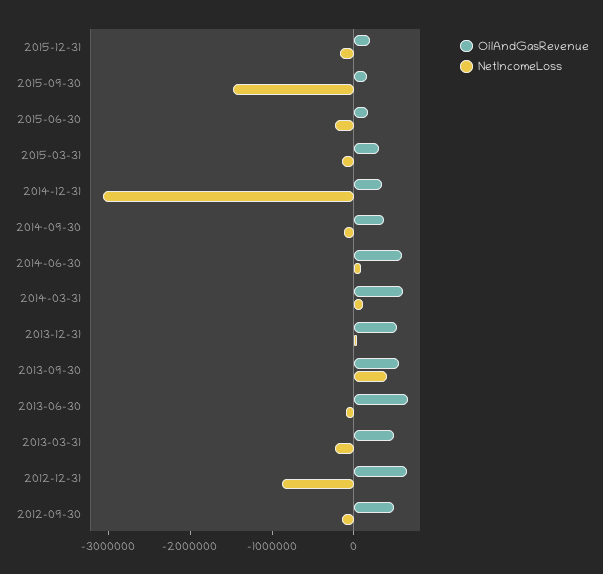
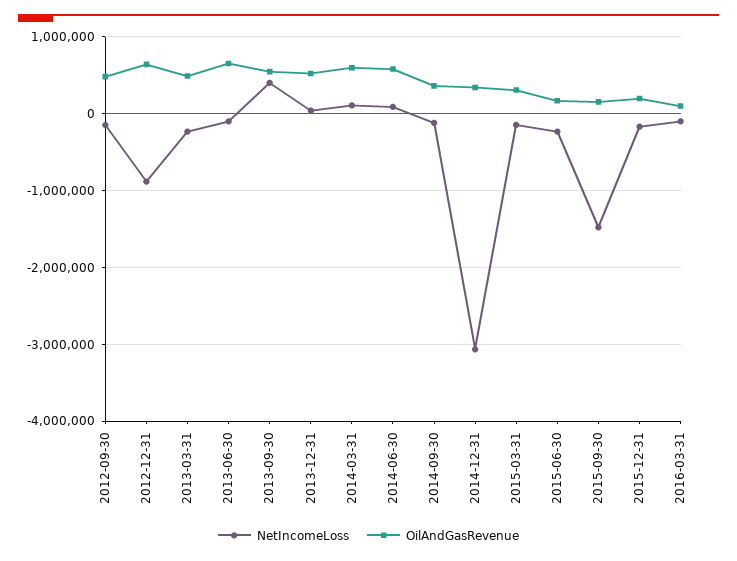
NetIncomeLoss, 2016-03-31: none -> -100000
OilAndGasRevenue, 2016-03-31: none -> 100000

